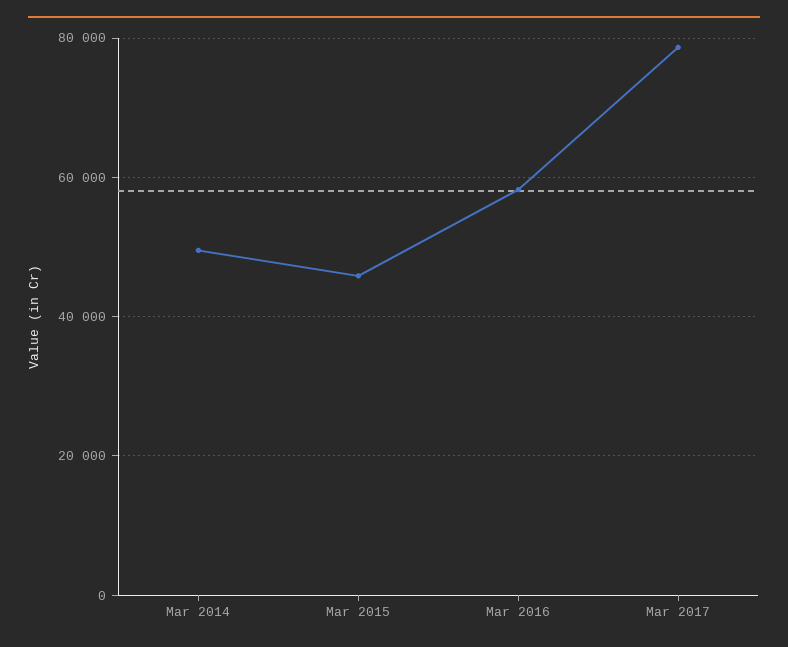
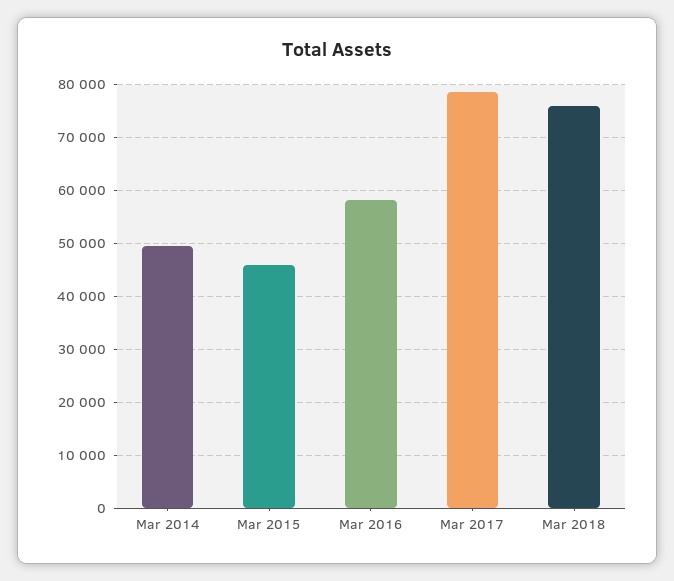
Mar 2018: none -> 76000

